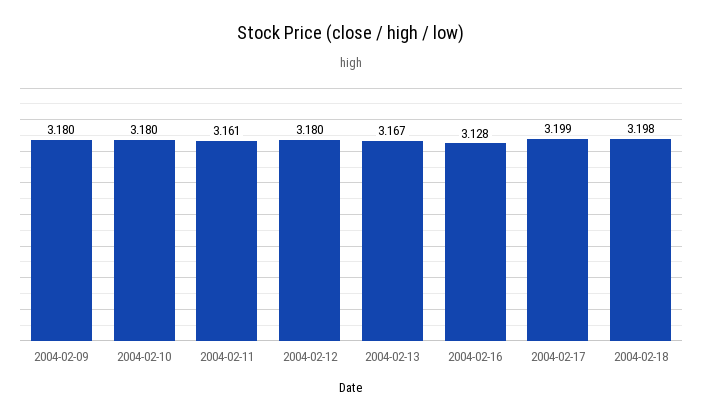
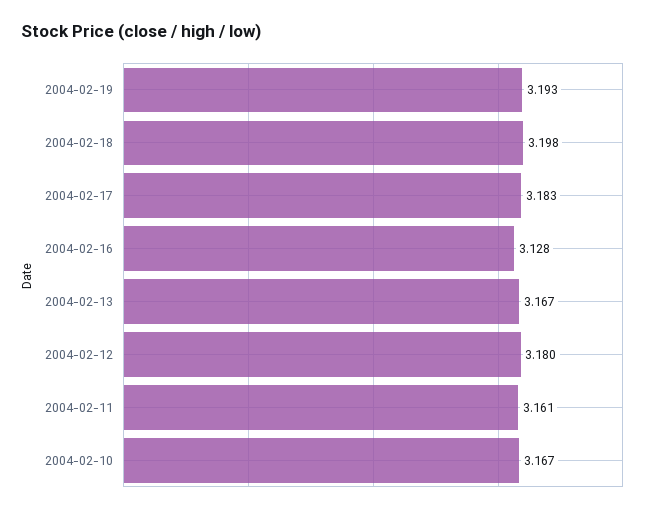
2004-02-09: 3.18 -> none
2004-02-10: 3.18 -> 3.167
2004-02-17: 3.199 -> 3.183
2004-02-19: none -> 3.193

